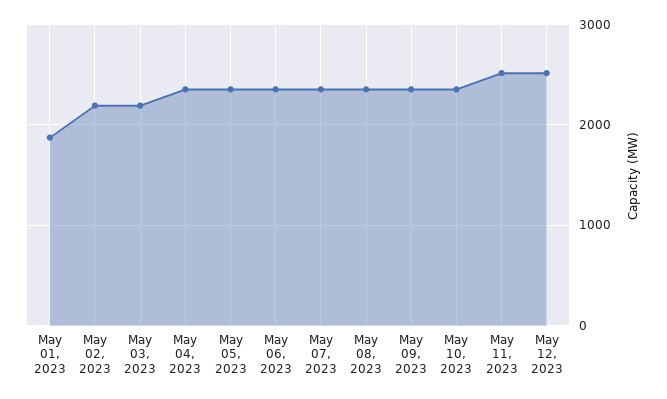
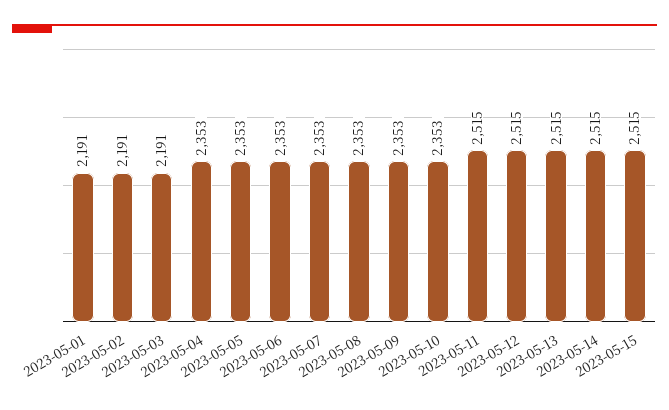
May 01, 2023: 1900 -> 2191
2023-05-13: none -> 2515
2023-05-14: none -> 2515
2023-05-15: none -> 2515

